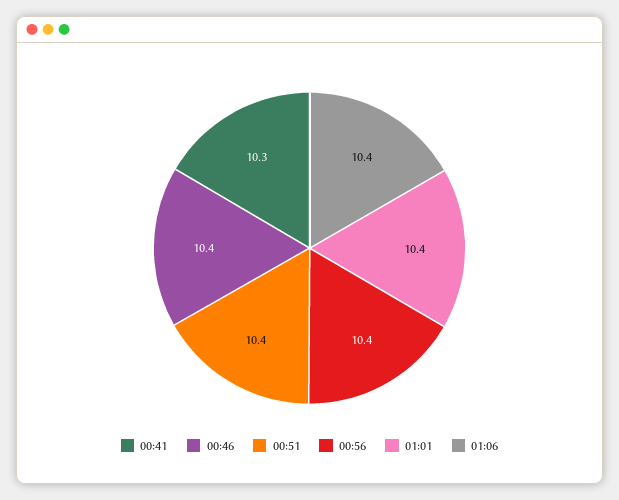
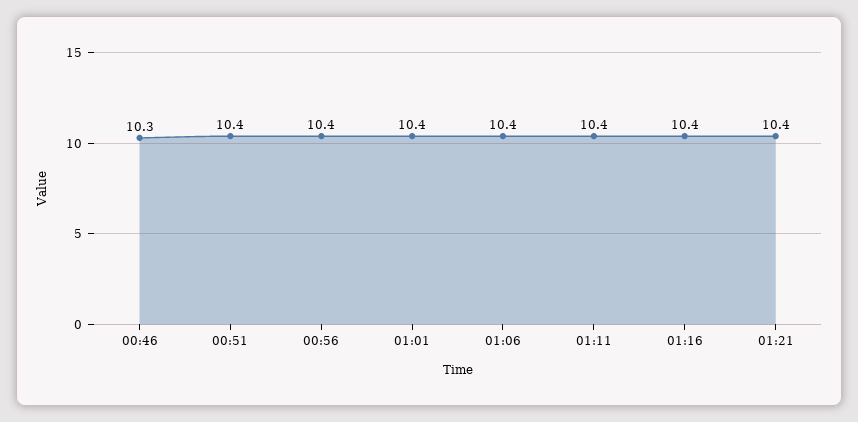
00:41: 10.3 -> none
00:46: 10.4 -> 10.3
01:11: none -> 10.4
01:16: none -> 10.4
01:21: none -> 10.4

